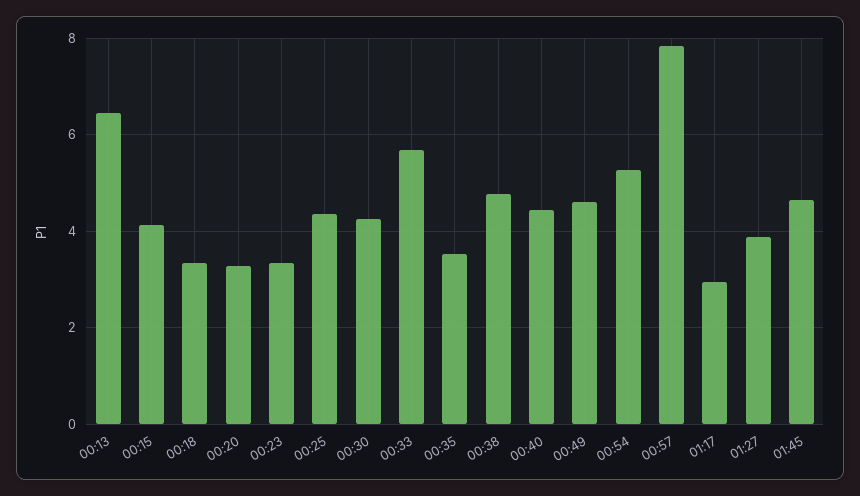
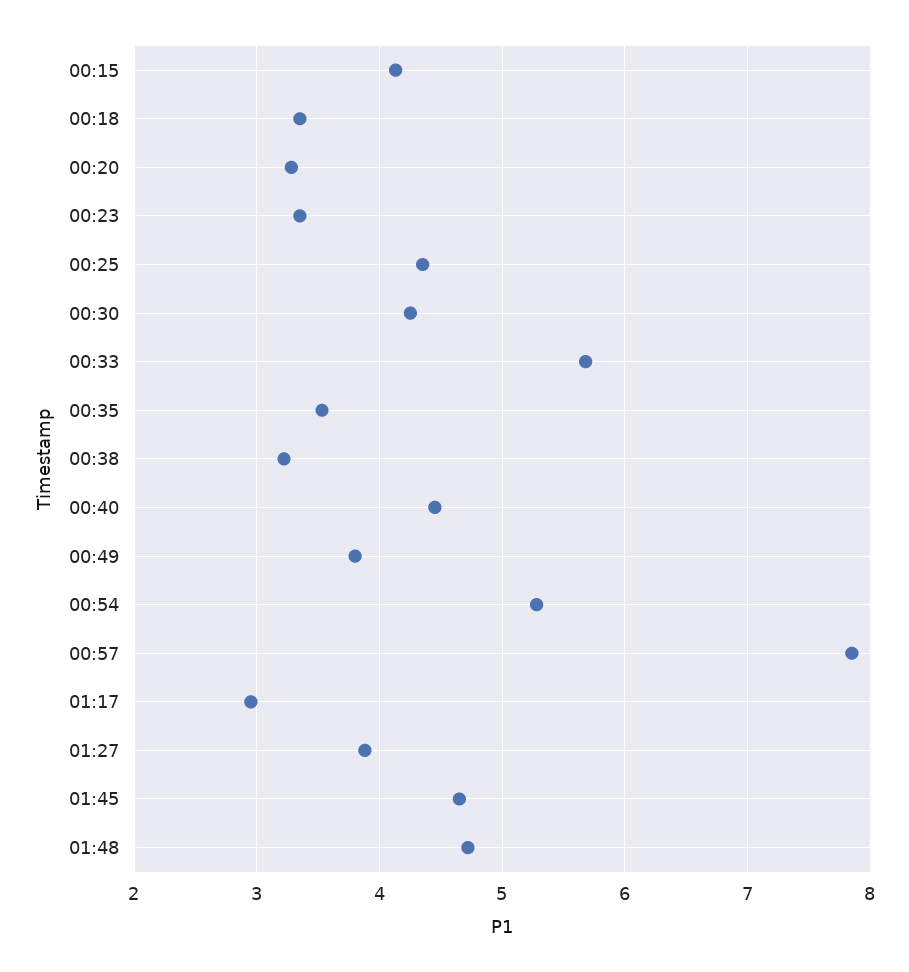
00:13: 6.4 -> none
00:38: 4.8 -> 3.2
00:49: 4.6 -> 3.8
01:48: none -> 4.7

